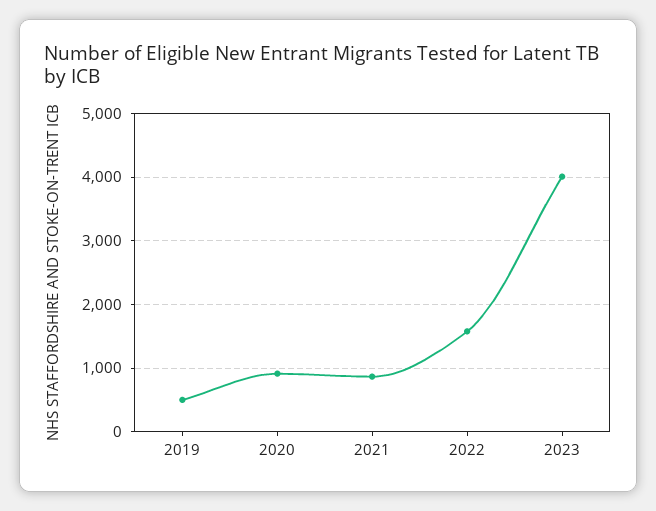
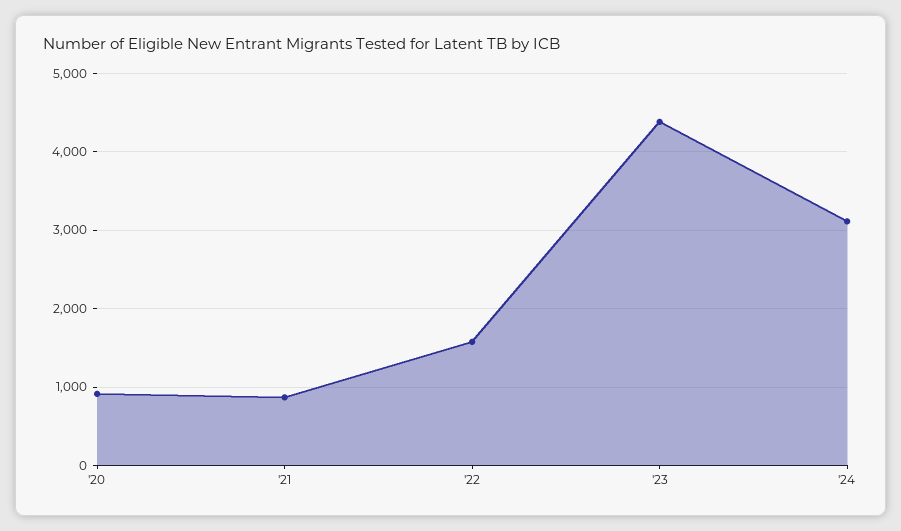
2019: 500 -> none
2023: 4000 -> 4400
'24: none -> 3100

